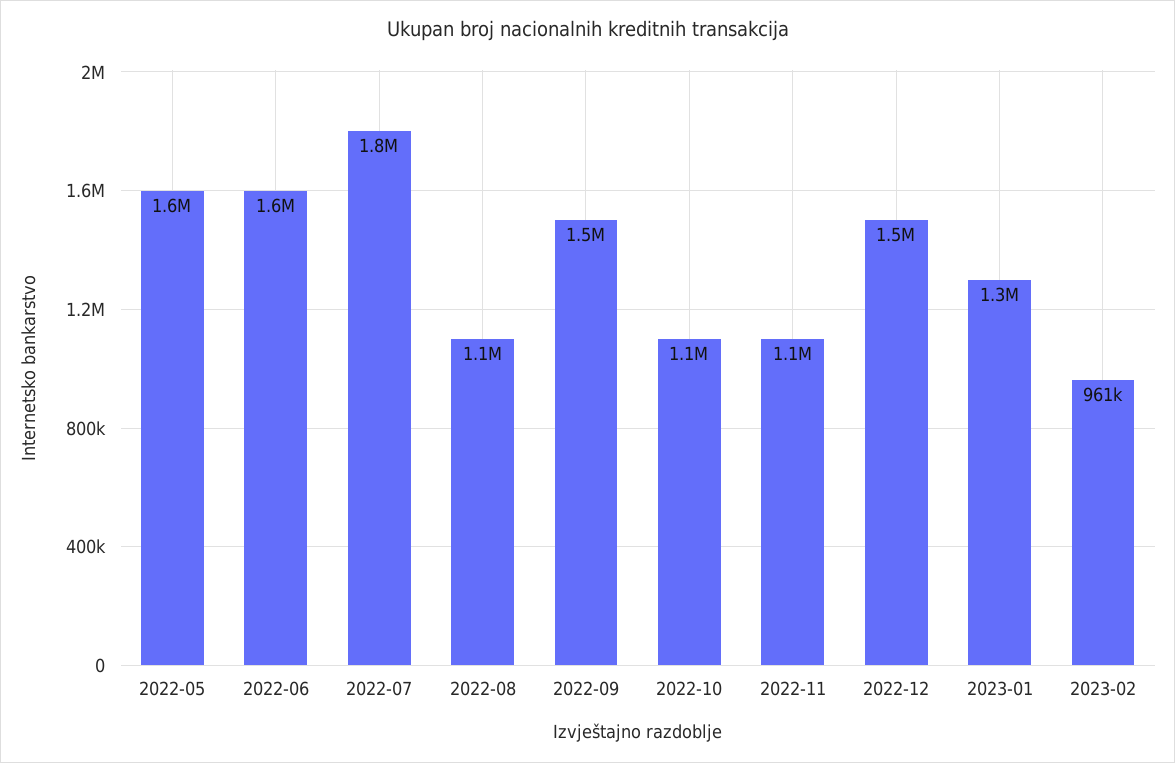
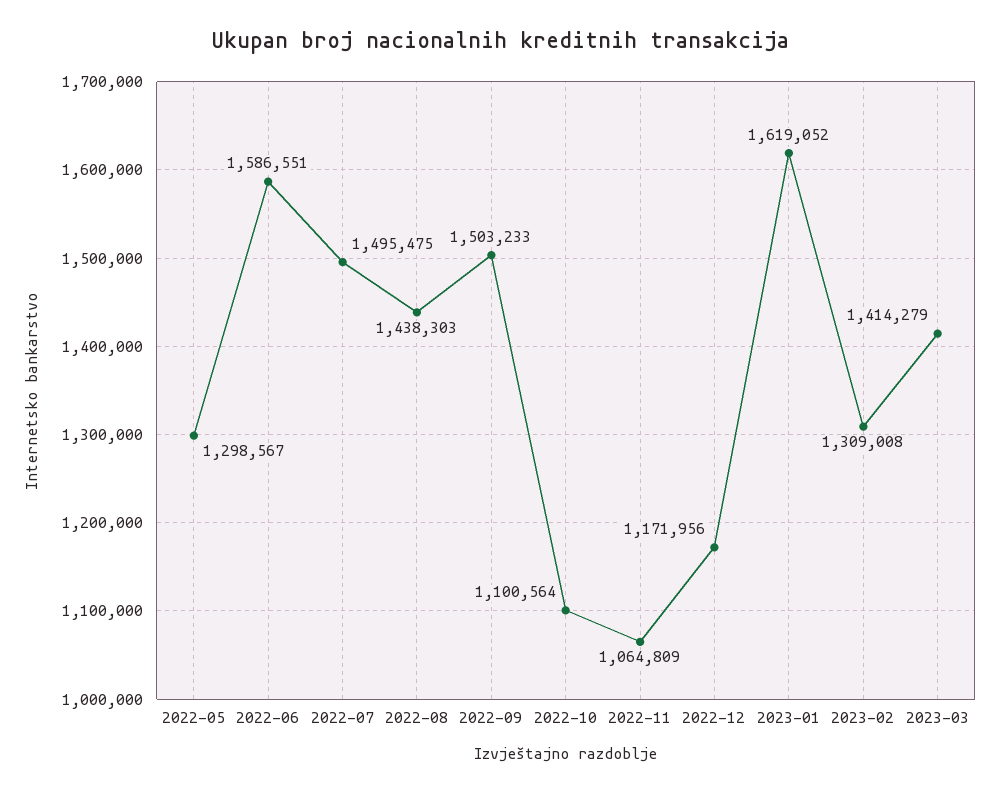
2022-05: 1600000 -> 1298567
2022-07: 1800000 -> 1495475
2022-08: 1100000 -> 1438303
2022-12: 1500000 -> 1171956
2023-01: 1300000 -> 1619052
2023-02: 961000 -> 1309008
2023-03: none -> 1414279

